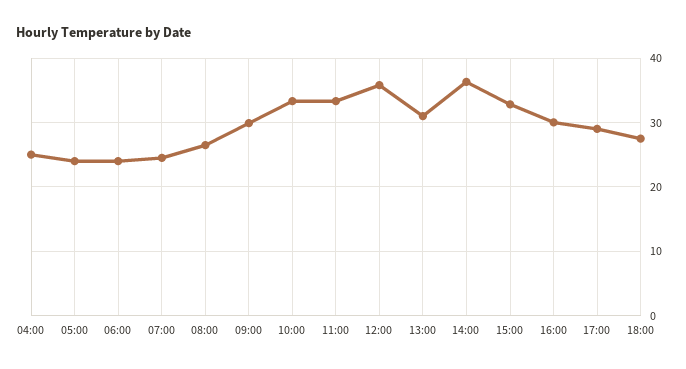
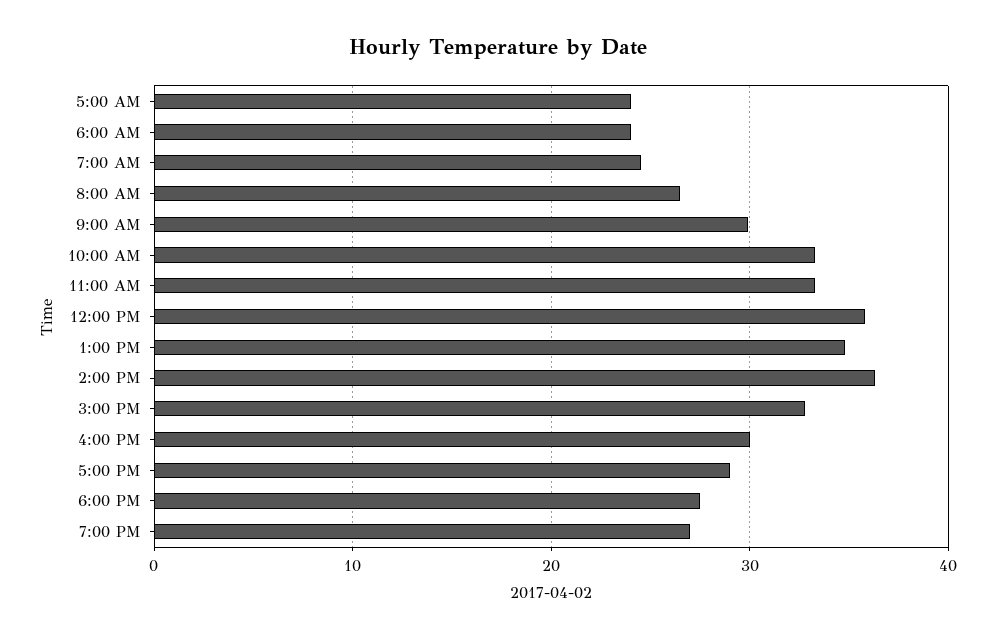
04:00: 25 -> none
13:00: 31 -> 35
7:00 PM: none -> 27

